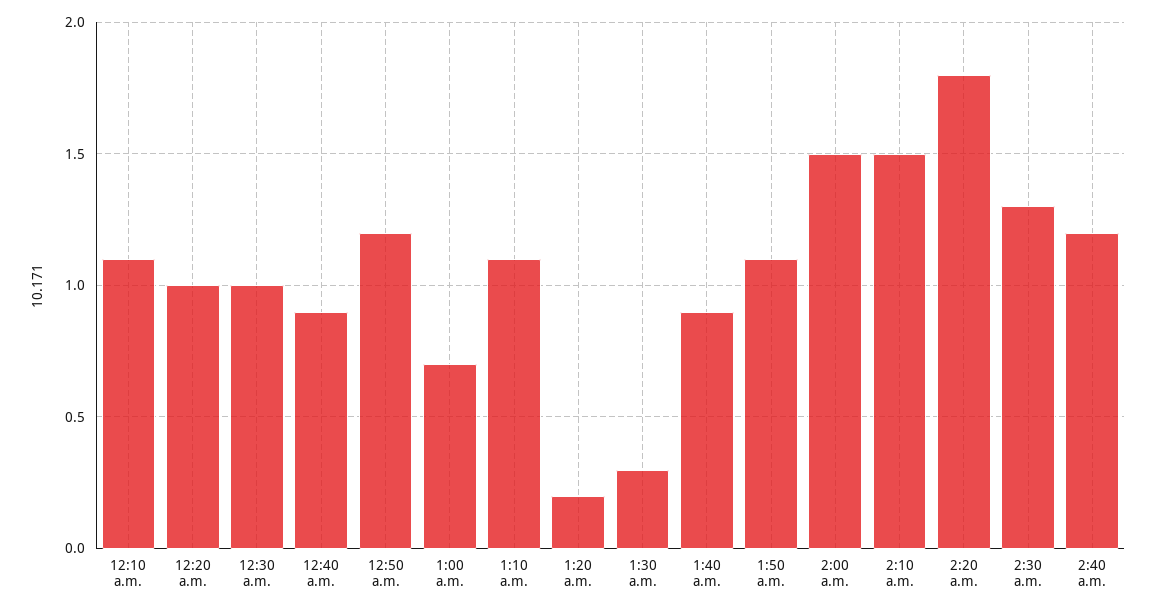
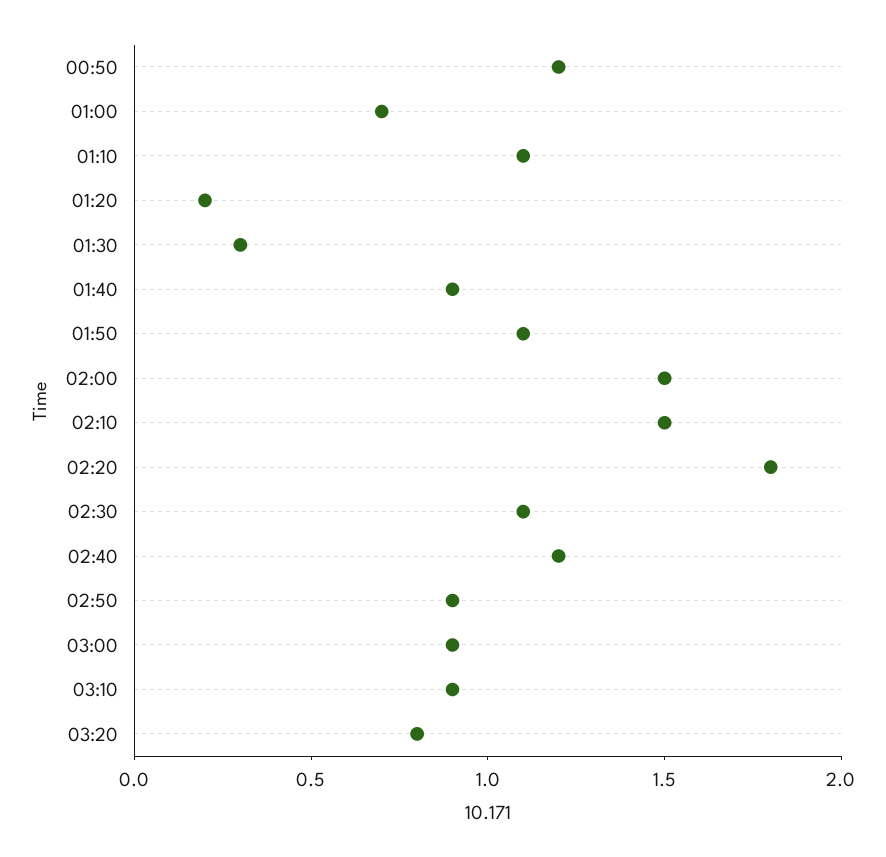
12:10 a.m.: 1.1 -> none
12:20 a.m.: 1 -> none
12:30 a.m.: 1 -> none
12:40 a.m.: 0.9 -> none
2:30 a.m.: 1.3 -> 1.1
02:50: none -> 0.9
03:00: none -> 0.9
03:10: none -> 0.9
03:20: none -> 0.8

